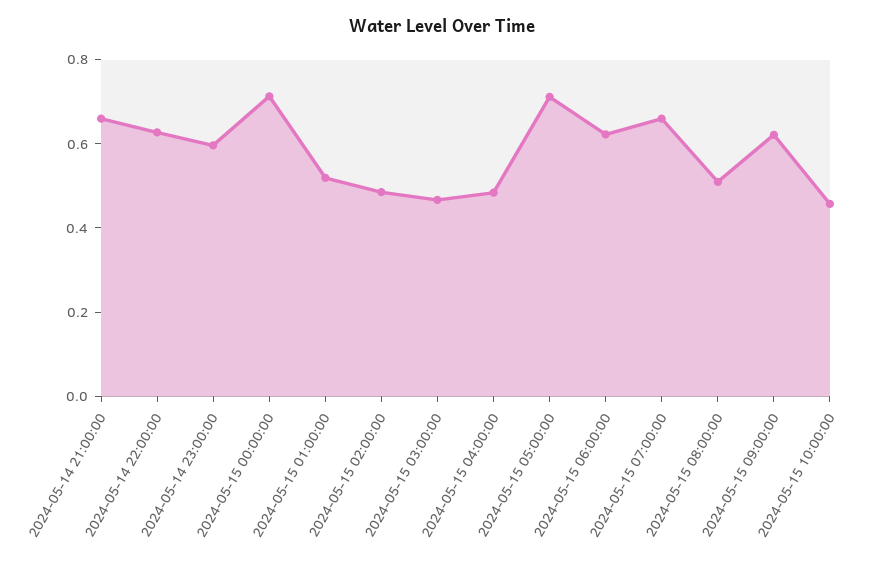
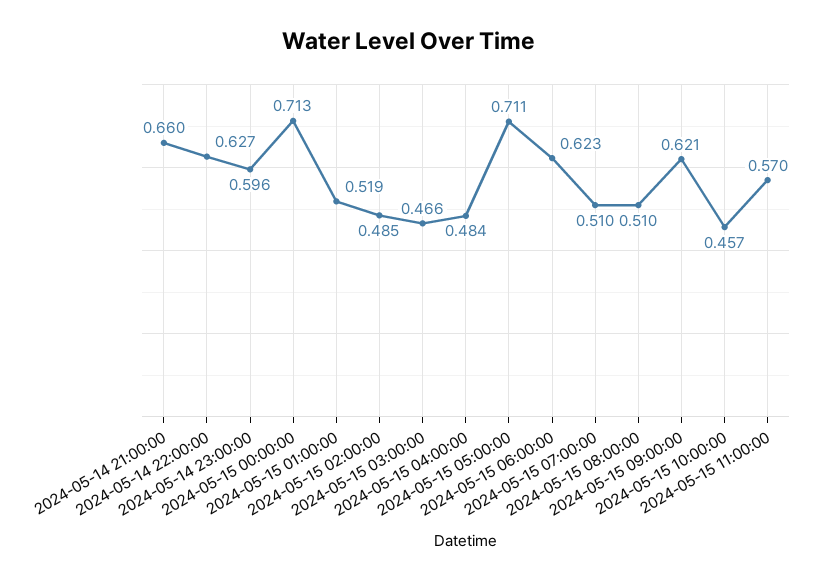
2024-05-15 07:00:00: 0.65 -> 0.51
2024-05-15 11:00:00: none -> 0.57

